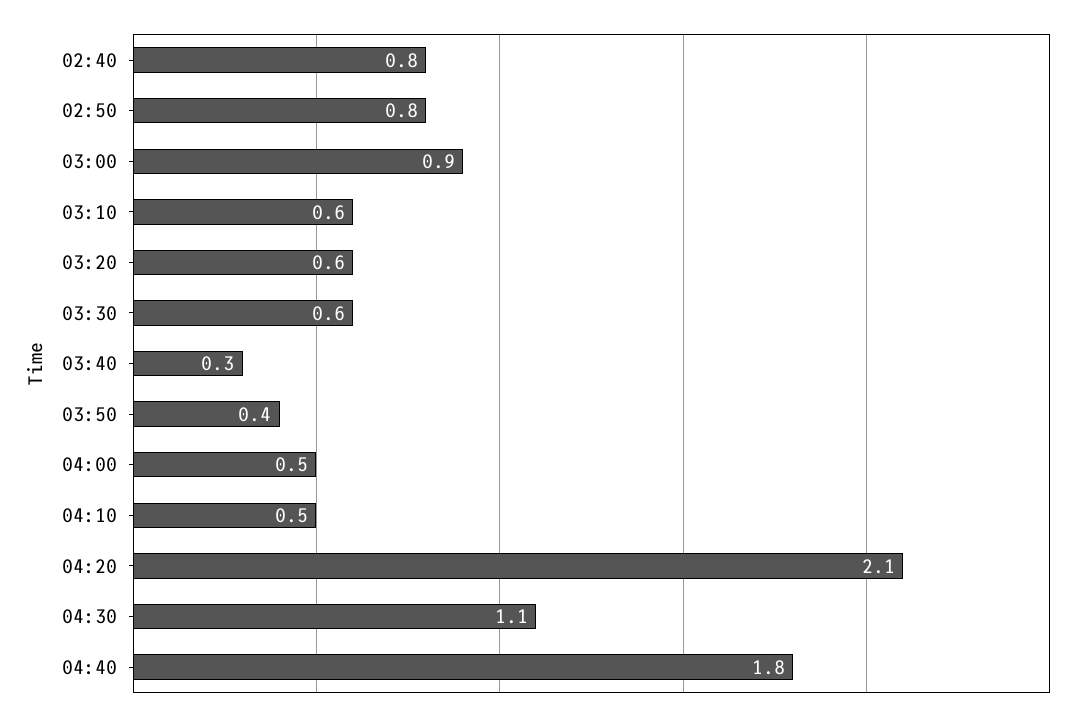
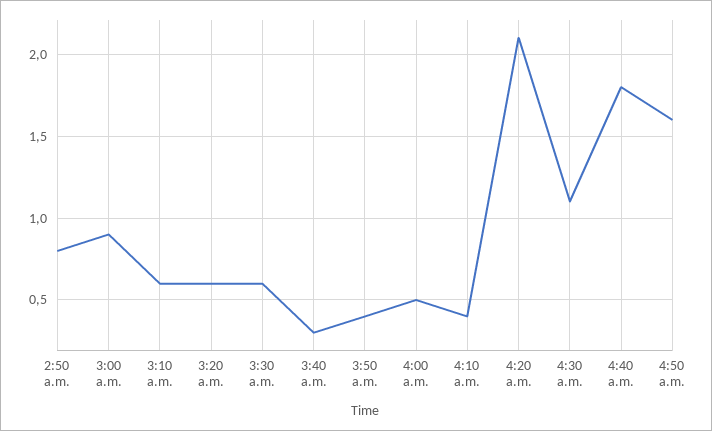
02:40: 0.8 -> none
04:10: 0.5 -> 0.4
4:50 a.m.: none -> 1.6

